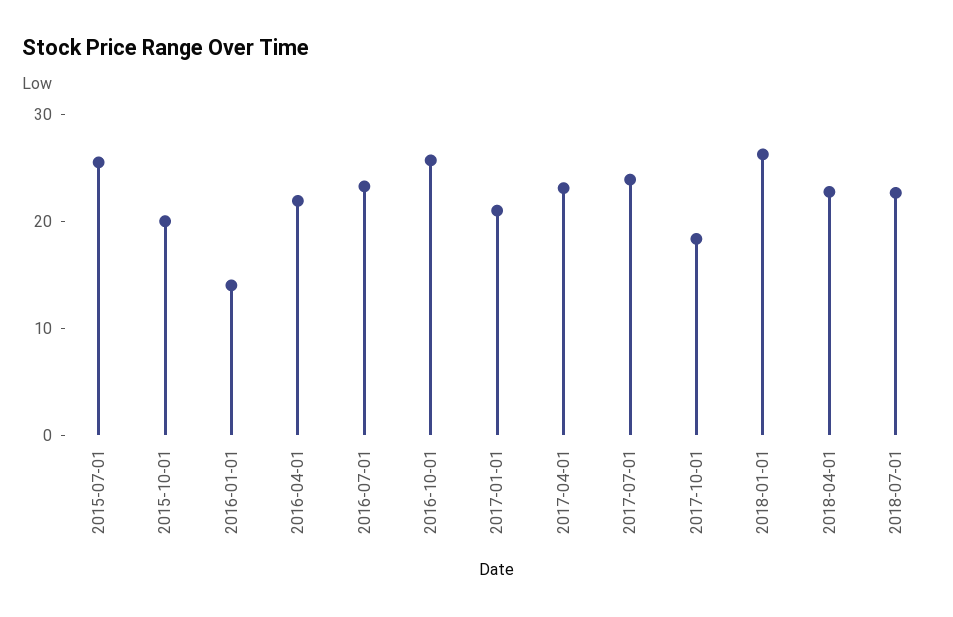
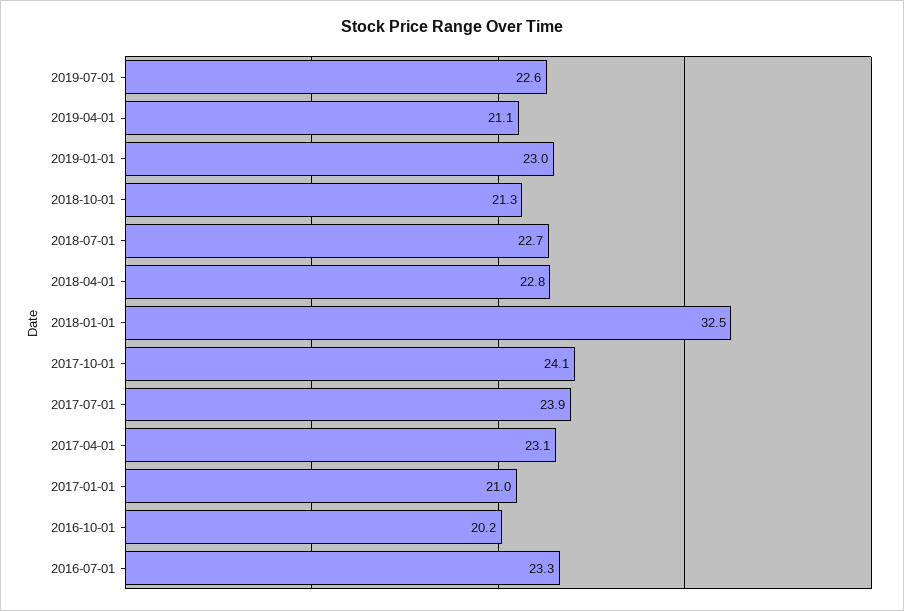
2015-07-01: 26 -> none
2015-10-01: 20 -> none
2016-01-01: 14 -> none
2016-04-01: 22 -> none
2016-10-01: 26 -> 20.2
2017-10-01: 18 -> 24.1
2018-01-01: 26 -> 32.5
2019-07-01: none -> 22.6
2019-04-01: none -> 21.1
2019-01-01: none -> 23
2018-10-01: none -> 21.3

